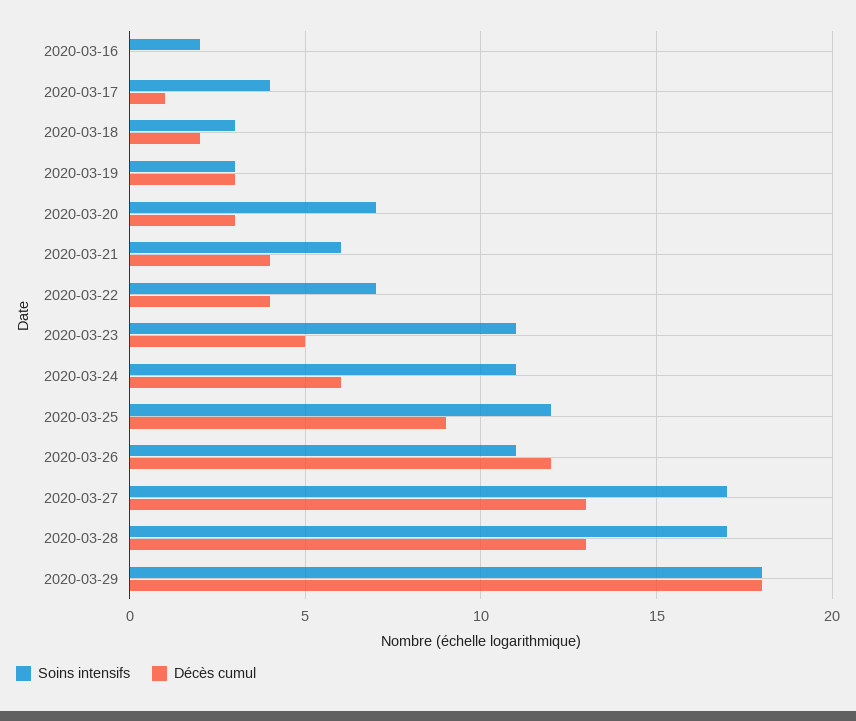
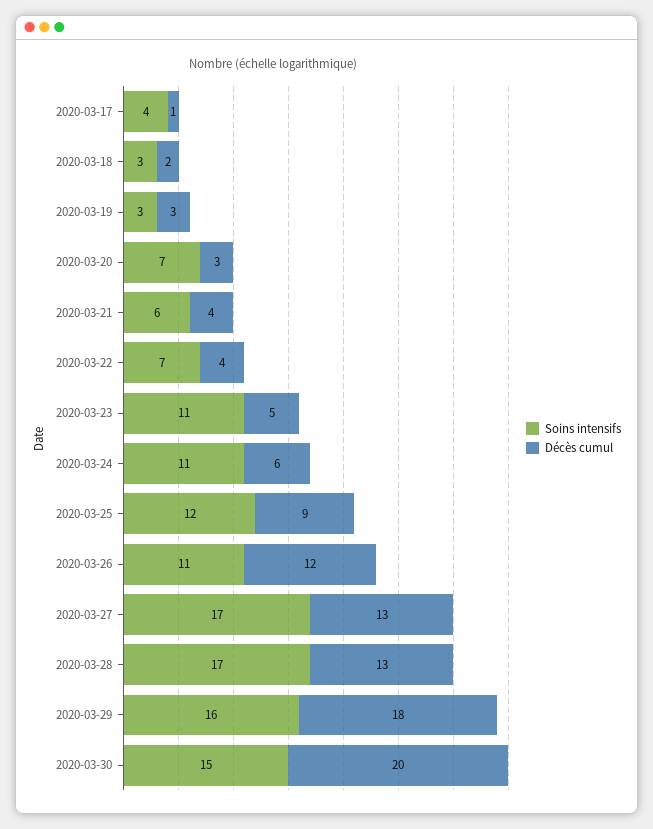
Soins intensifs, 2020-03-16: 2 -> none
Décès cumul, 2020-03-16: 0 -> none
Soins intensifs, 2020-03-29: 18 -> 16
Soins intensifs, 2020-03-30: none -> 15
Décès cumul, 2020-03-30: none -> 20

